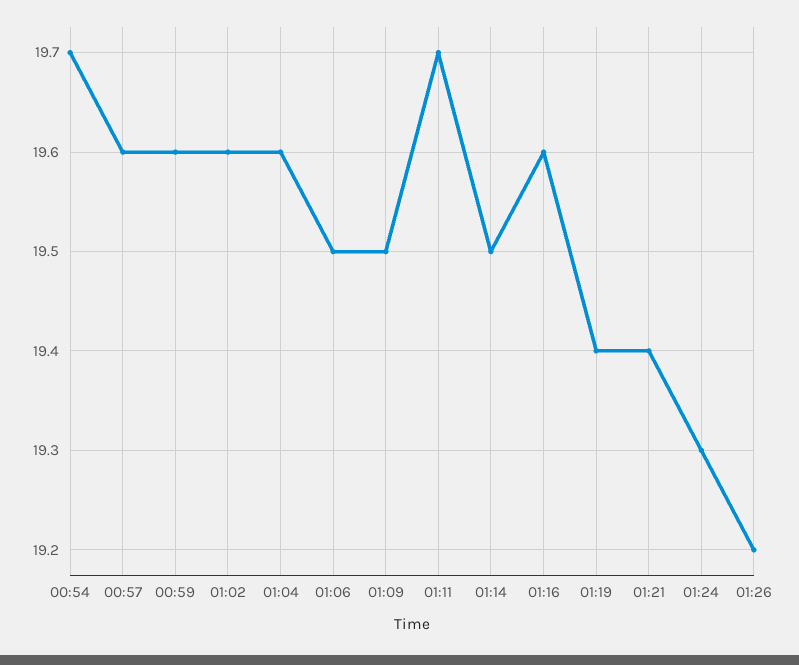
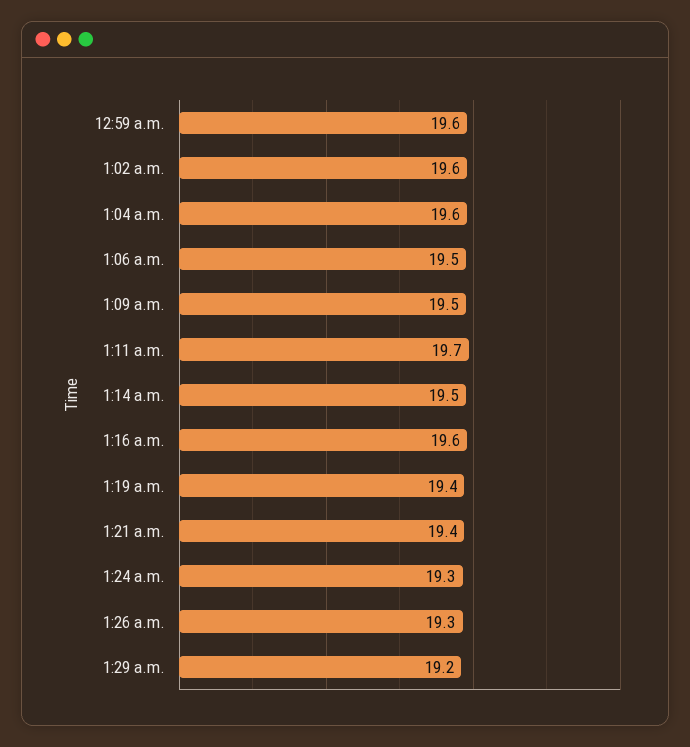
00:54: 19.7 -> none
00:57: 19.6 -> none
01:26: 19.2 -> 19.3
1:29 a.m.: none -> 19.2

